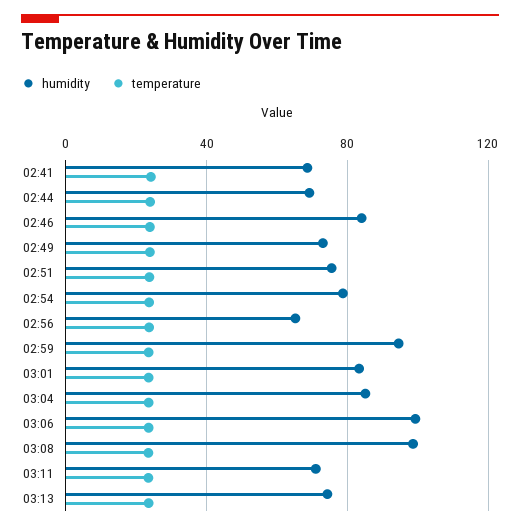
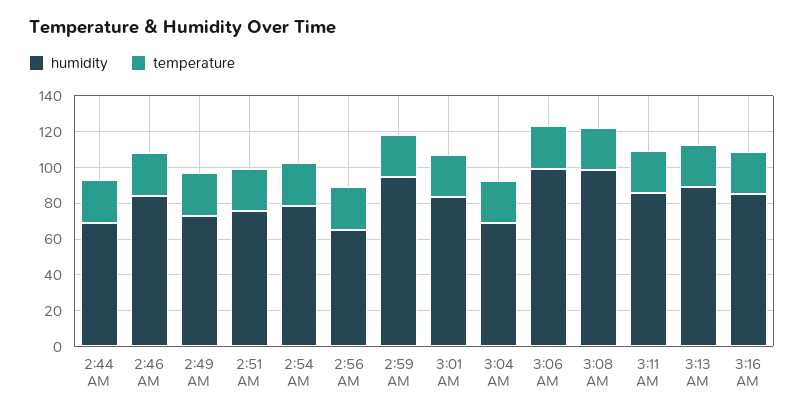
humidity, 02:41: 70 -> none
temperature, 02:41: 25 -> none
humidity, 03:04: 85 -> 70
humidity, 03:11: 70 -> 85
humidity, 03:13: 75 -> 90
humidity, 3:16 AM: none -> 85
temperature, 3:16 AM: none -> 25

